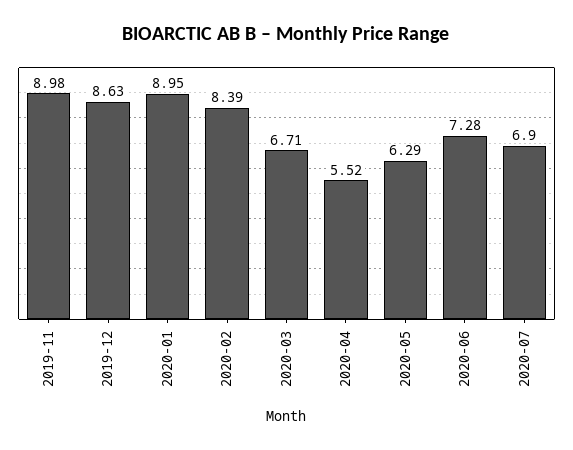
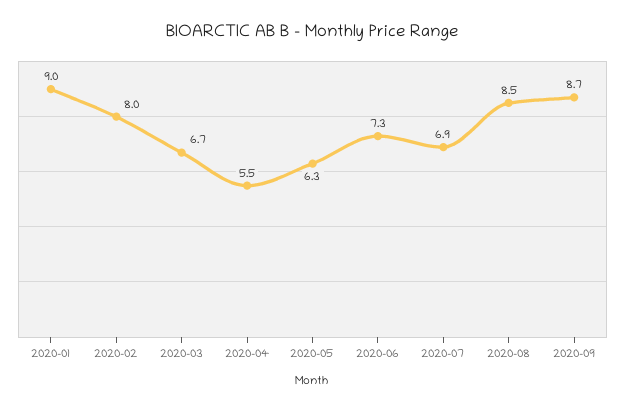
2019-11: 8.98 -> none
2019-12: 8.63 -> none
2020-02: 8.39 -> 8
2020-08: none -> 8.5
2020-09: none -> 8.7

